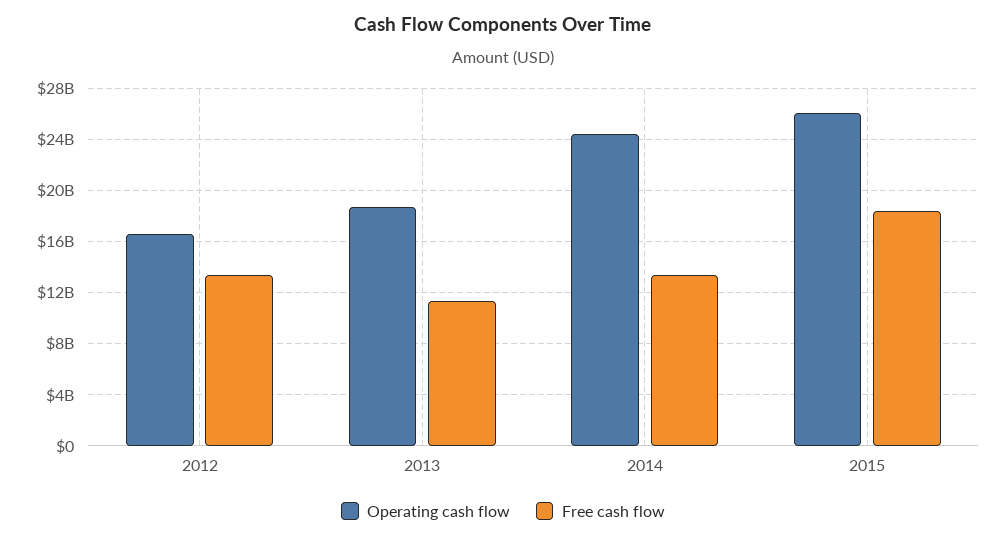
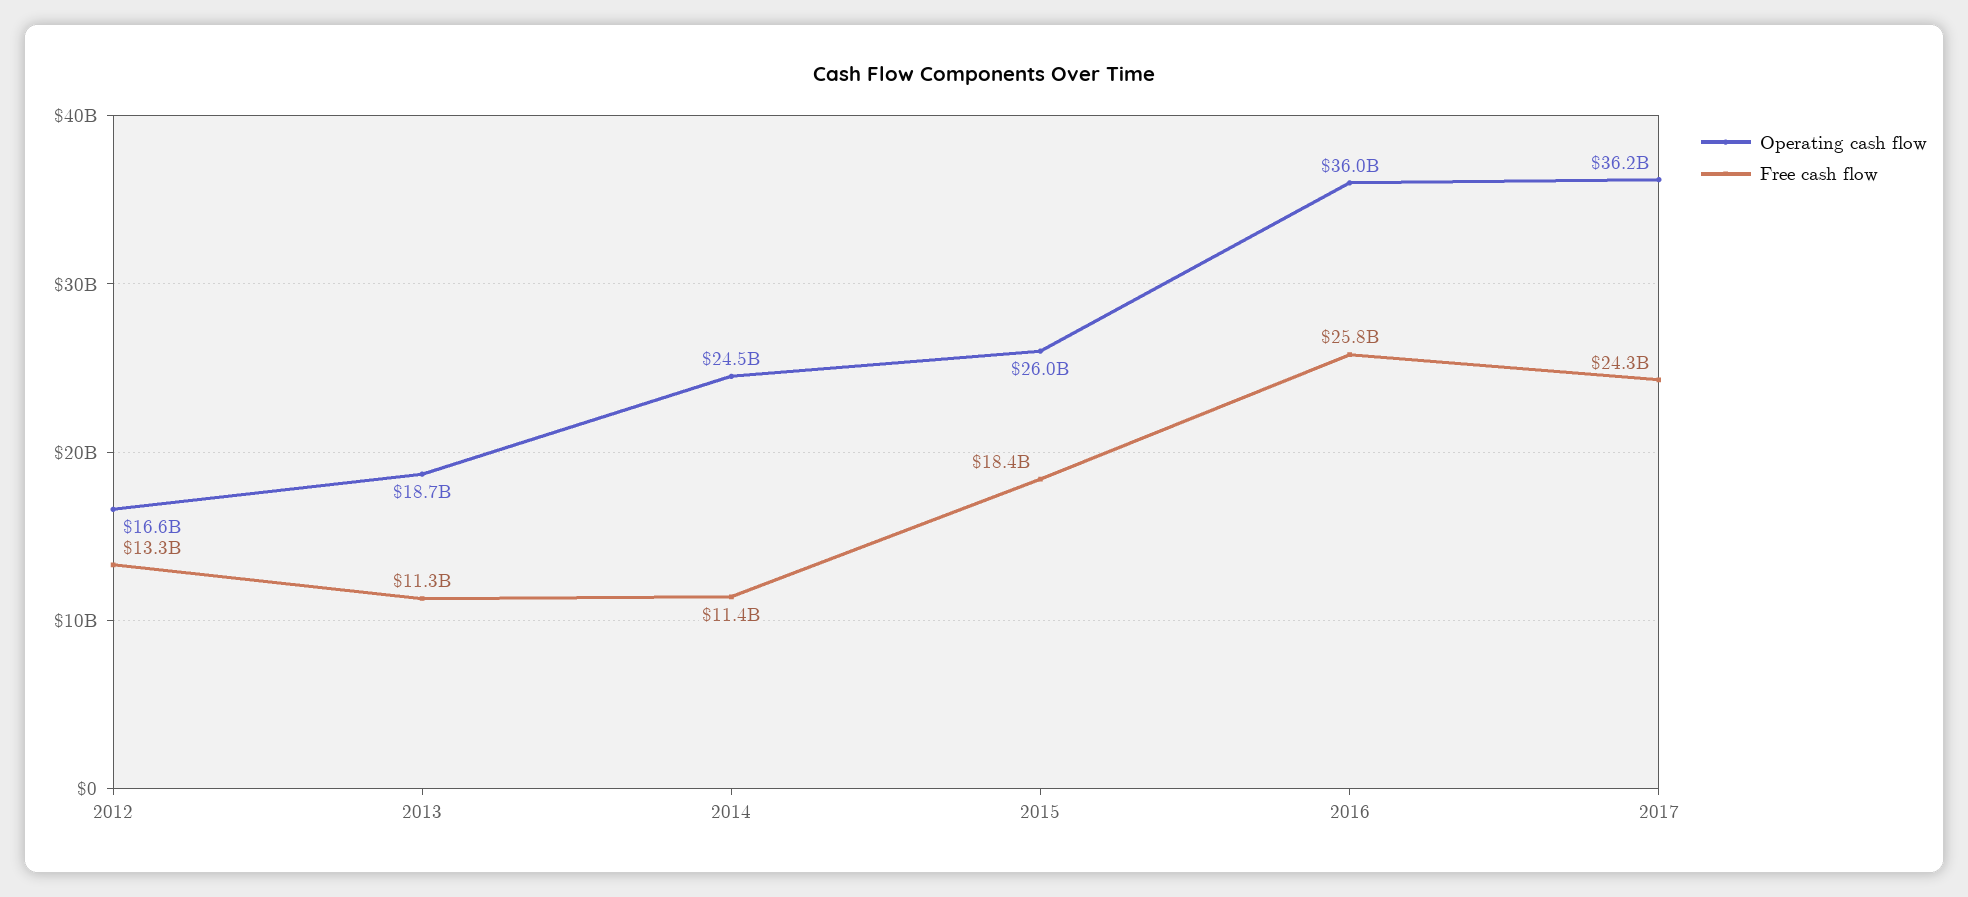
Free cash flow, 2014: 13500000000 -> 11400000000
Operating cash flow, 2016: none -> 36000000000
Free cash flow, 2016: none -> 25800000000
Operating cash flow, 2017: none -> 36200000000
Free cash flow, 2017: none -> 24300000000

